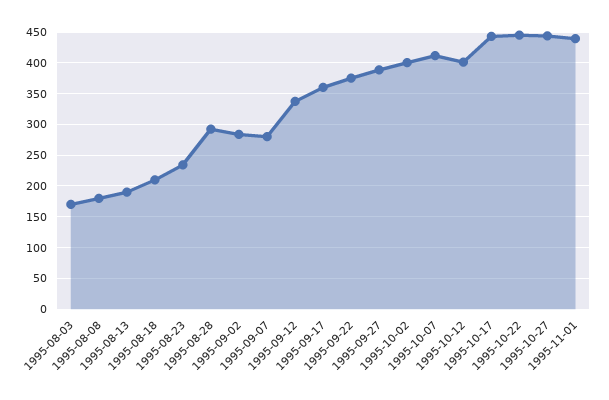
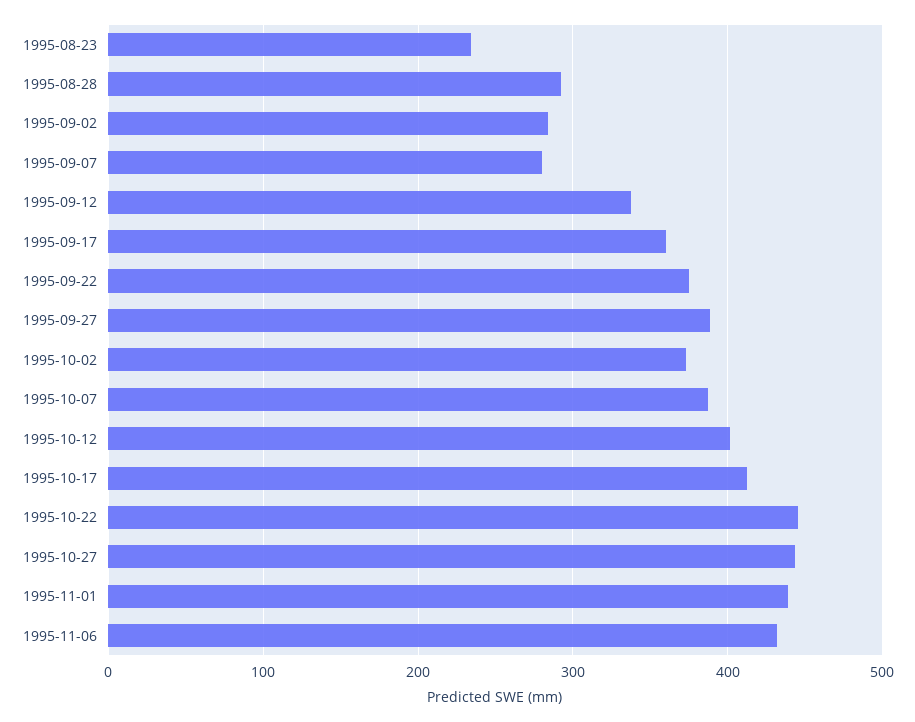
1995-08-03: 170 -> none
1995-08-08: 180 -> none
1995-08-13: 190 -> none
1995-08-18: 210 -> none
1995-10-02: 400 -> 370
1995-10-07: 410 -> 390
1995-10-17: 440 -> 410
1995-11-06: none -> 430

